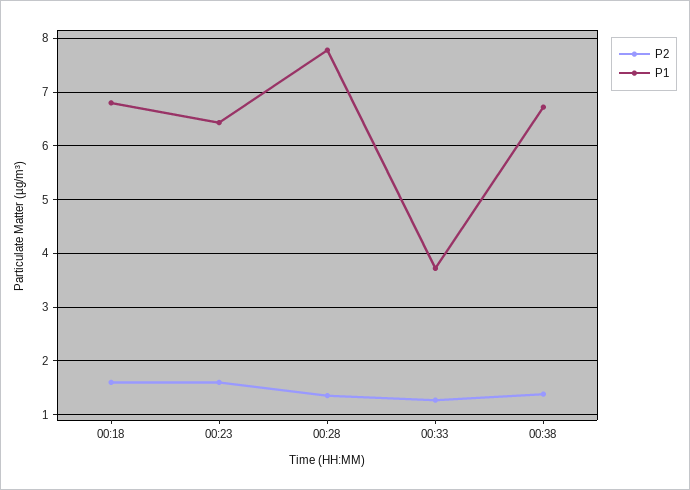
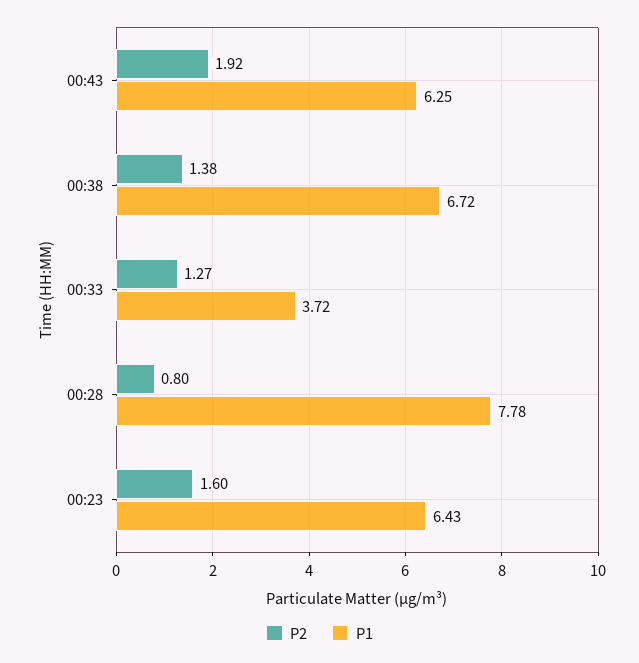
P2, 00:18: 1.6 -> none
P1, 00:18: 6.8 -> none
P2, 00:28: 1.4 -> 0.8
P2, 00:43: none -> 1.92
P1, 00:43: none -> 6.25

